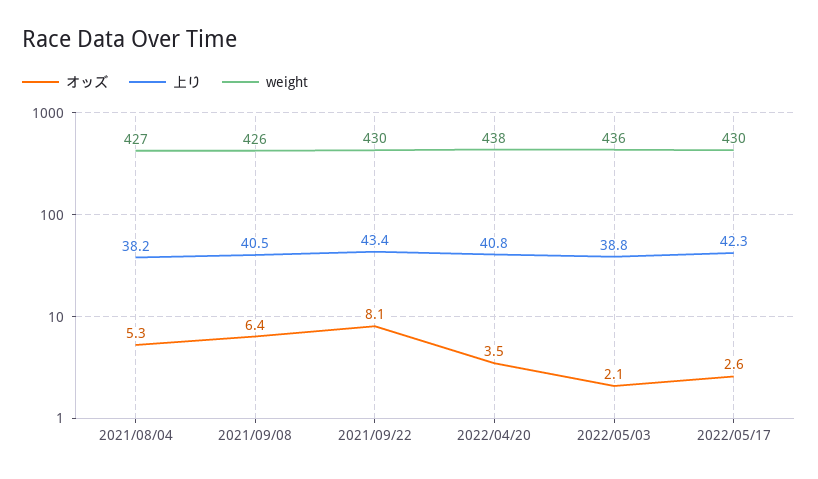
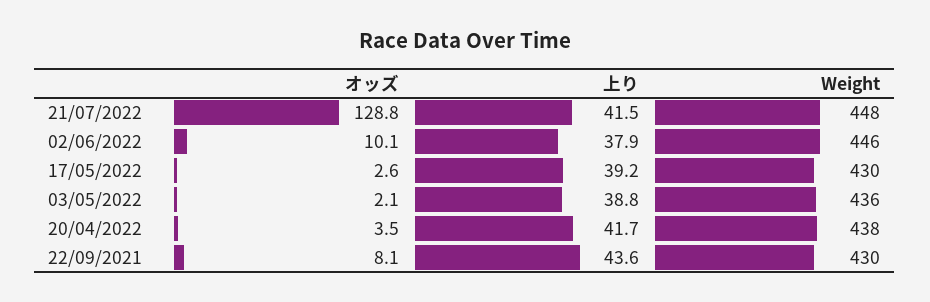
オッズ, 2021/08/04: 5.3 -> none
上り, 2021/08/04: 38.2 -> none
weight, 2021/08/04: 427 -> none
オッズ, 2021/09/08: 6.4 -> none
上り, 2021/09/08: 40.5 -> none
weight, 2021/09/08: 426 -> none
上り, 2021/09/22: 43.4 -> 43.6
上り, 2022/04/20: 40.8 -> 41.7
上り, 2022/05/17: 42.3 -> 39.2
オッズ, 21/07/2022: none -> 128.8
上り, 21/07/2022: none -> 41.5
weight, 21/07/2022: none -> 448
オッズ, 02/06/2022: none -> 10.1
上り, 02/06/2022: none -> 37.9
weight, 02/06/2022: none -> 446

